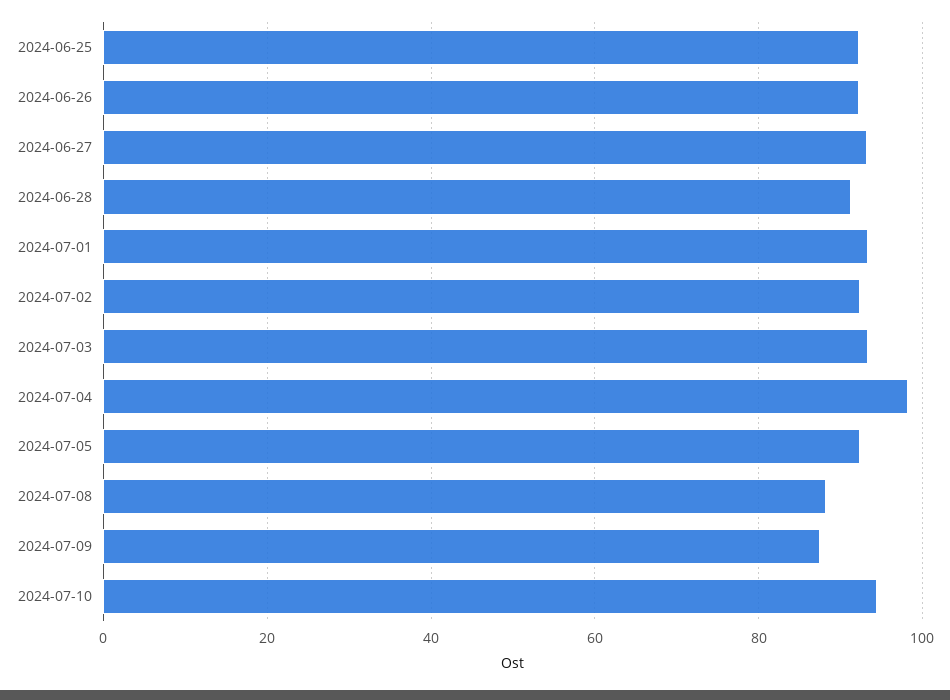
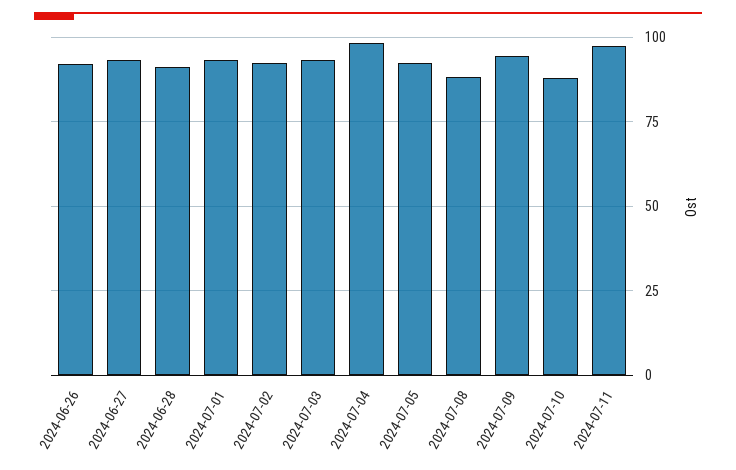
2024-06-25: 92 -> none
2024-07-09: 88 -> 95
2024-07-10: 94 -> 87.5
2024-07-11: none -> 97.5

